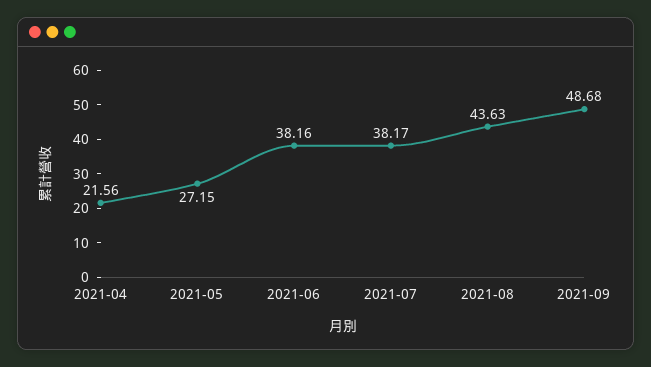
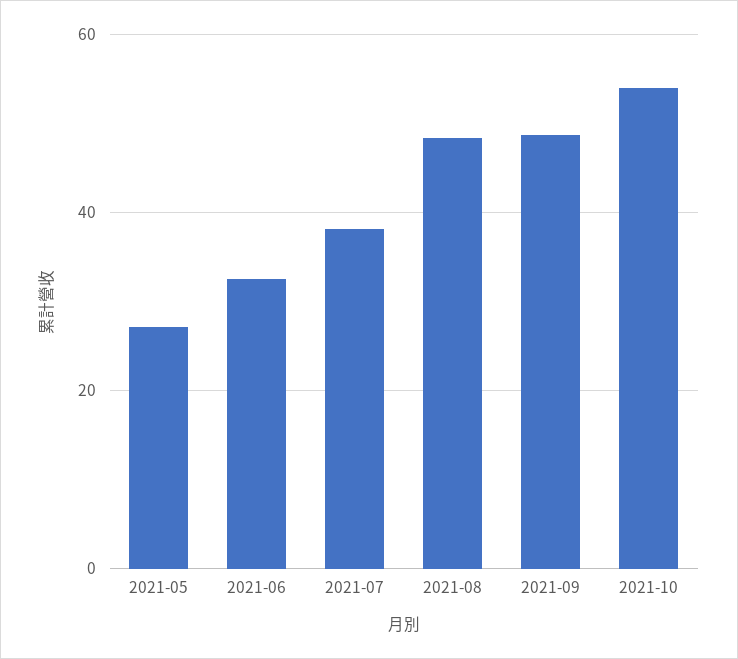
2021-04: 21.56 -> none
2021-06: 38.16 -> 32
2021-08: 43.63 -> 48
2021-10: none -> 54

